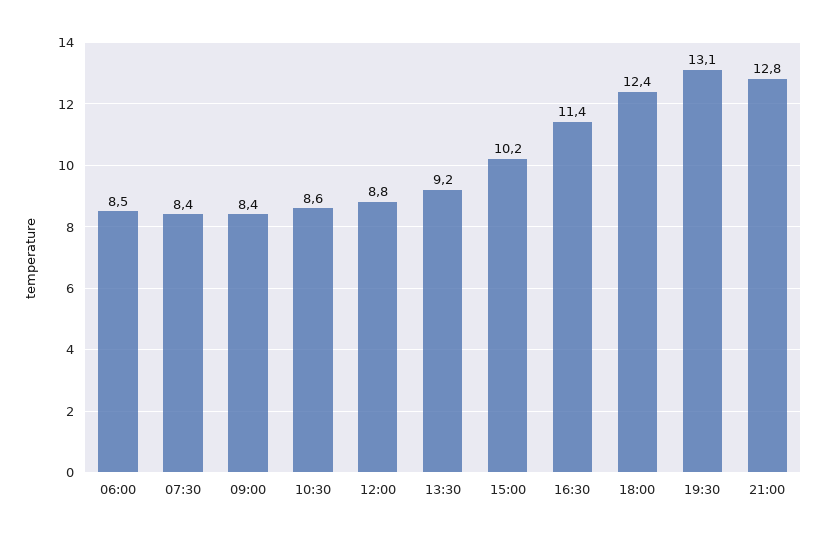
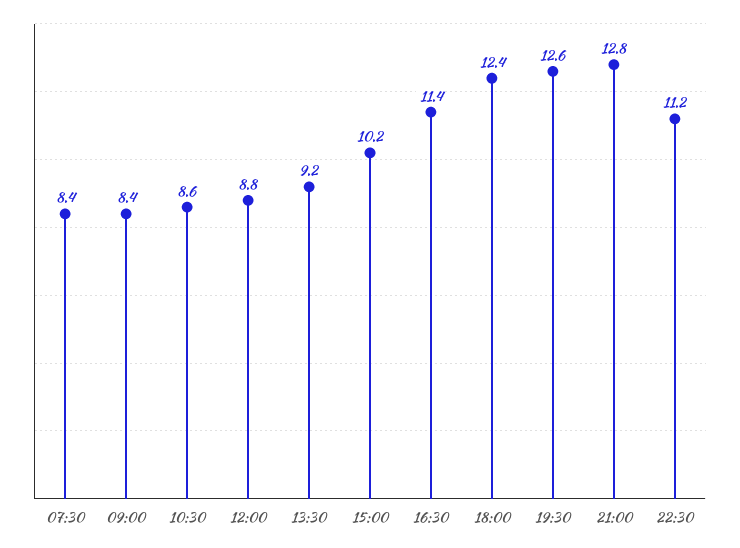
06:00: 8.5 -> none
19:30: 13.1 -> 12.6
22:30: none -> 11.2

